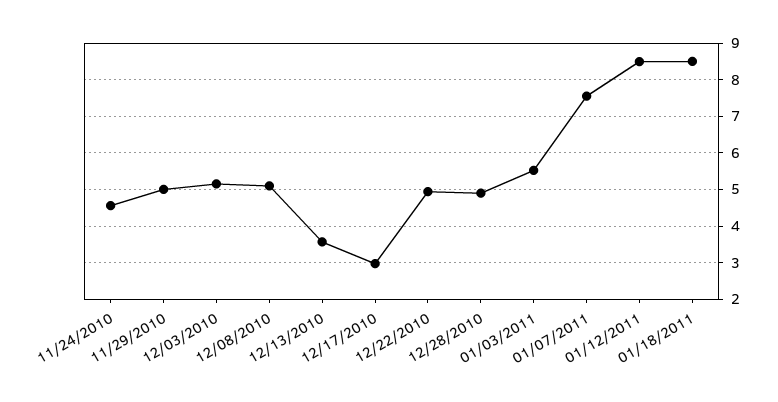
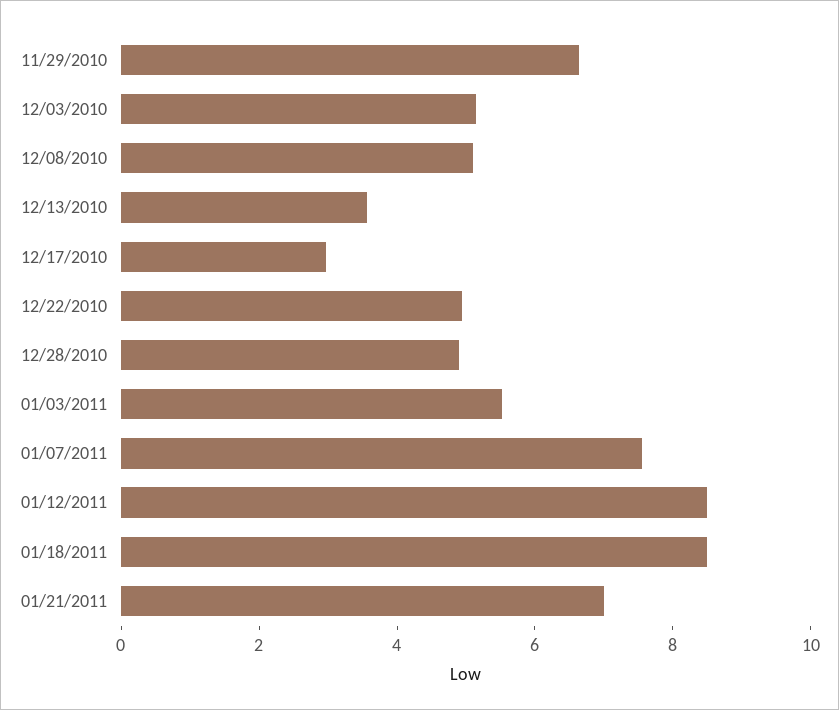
11/24/2010: 4.6 -> none
11/29/2010: 5 -> 6.5
01/21/2011: none -> 7

